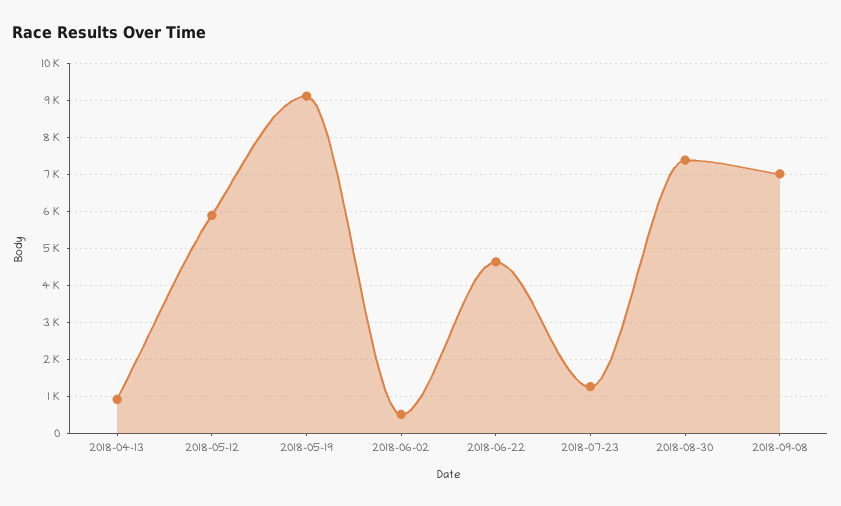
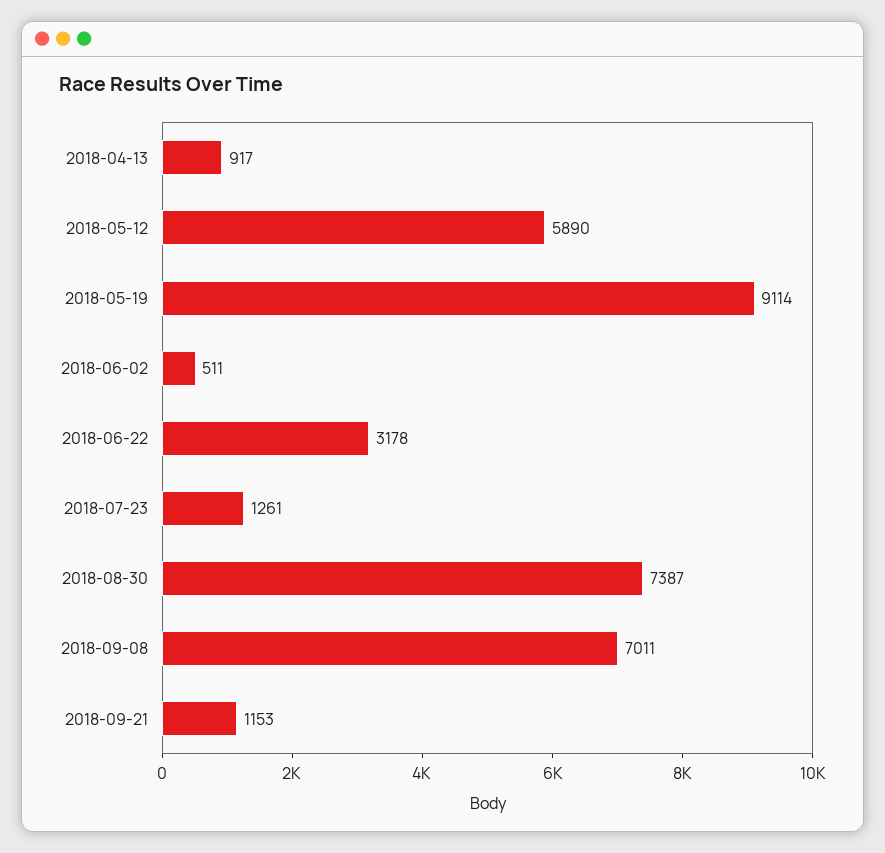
2018-06-22: 4600 -> 3178
2018-09-21: none -> 1153

